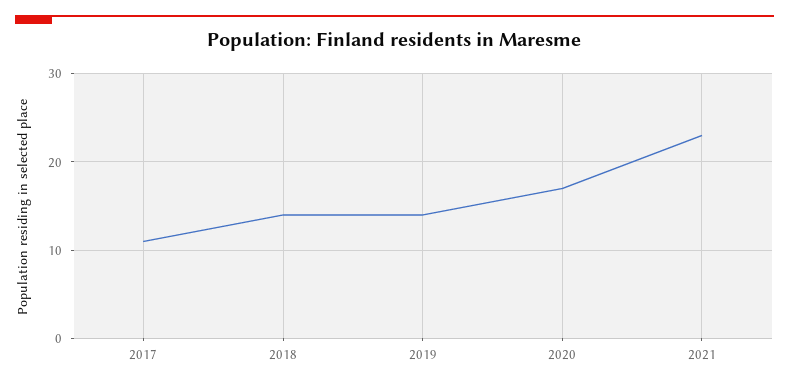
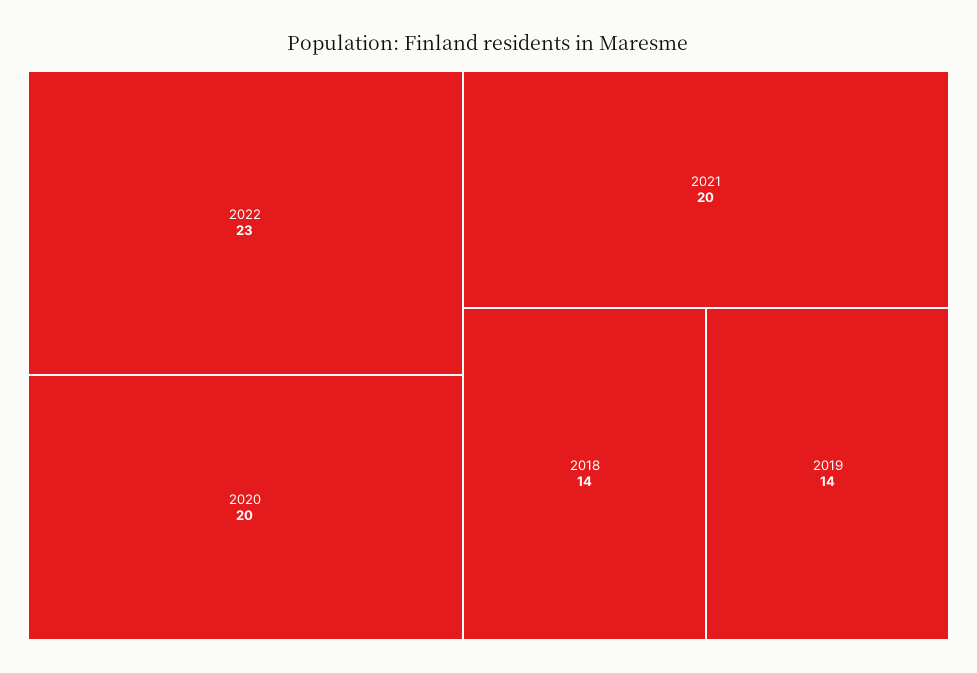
2017: 11 -> none
2020: 17 -> 20
2021: 23 -> 20
2022: none -> 23

